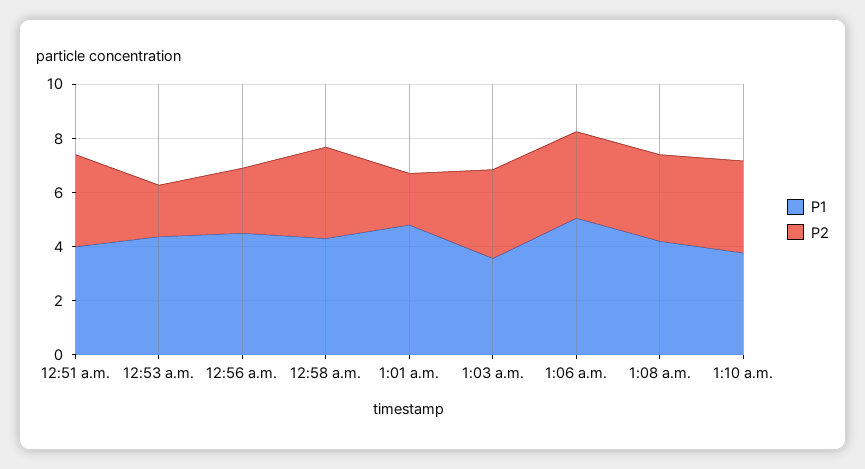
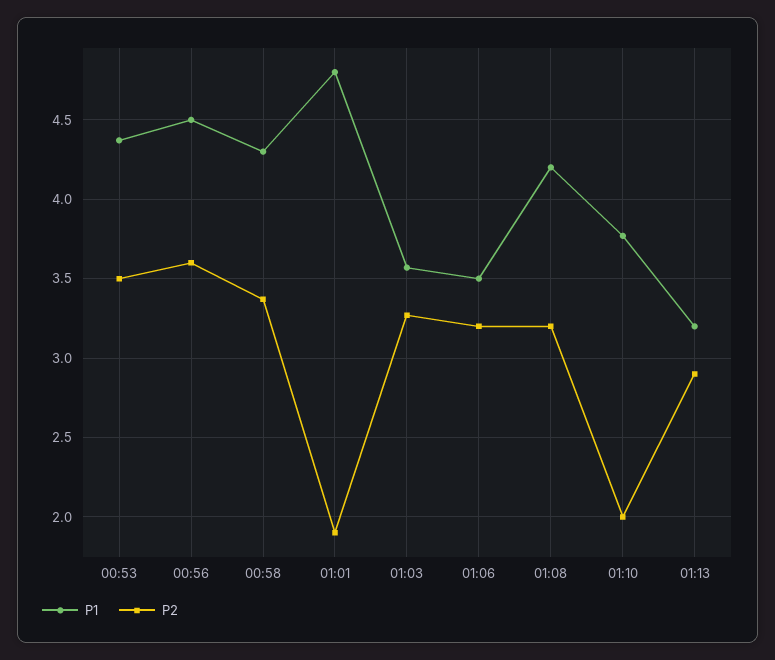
P1, 12:51 a.m.: 4 -> none
P2, 12:51 a.m.: 3.5 -> none
P2, 12:53 a.m.: 2 -> 3.5
P2, 12:56 a.m.: 2.5 -> 3.6
P1, 1:06 a.m.: 5 -> 3.5
P2, 1:10 a.m.: 3.5 -> 2
P1, 01:13: none -> 3.2
P2, 01:13: none -> 2.9

